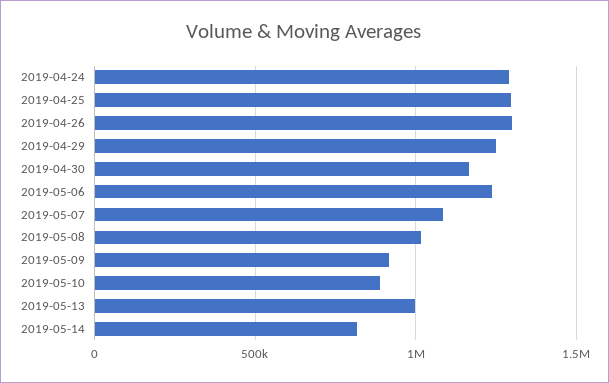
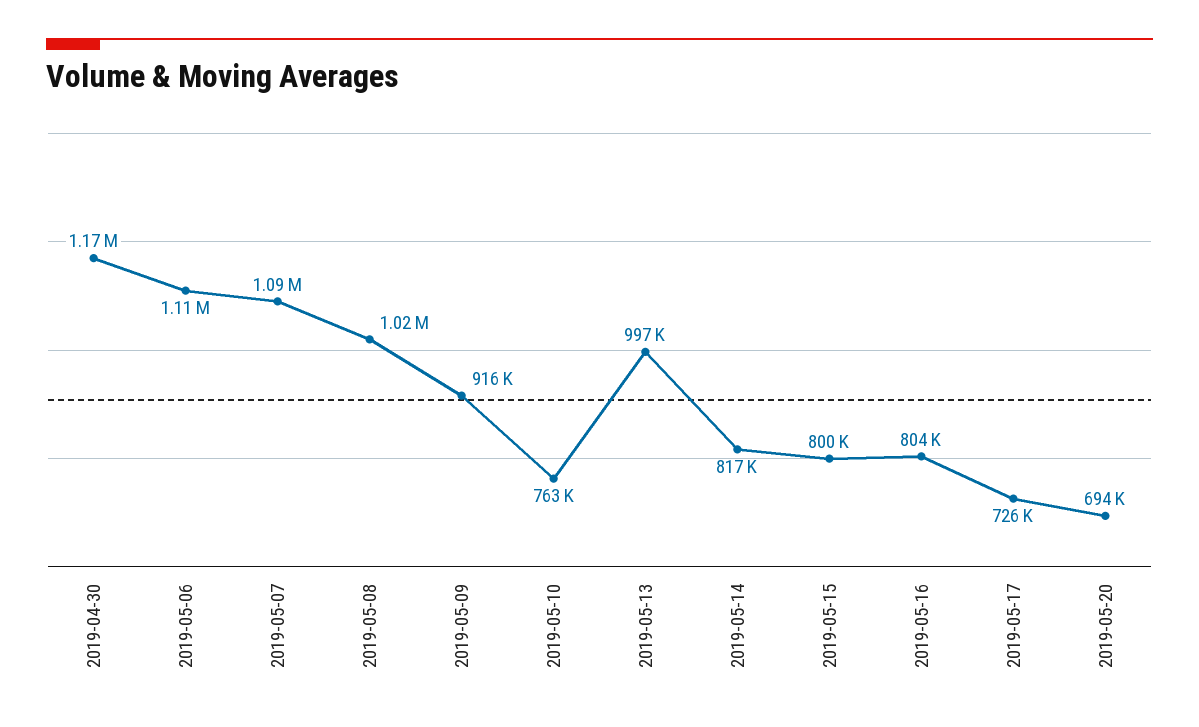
2019-04-24: 1300000 -> none
2019-04-25: 1300000 -> none
2019-04-26: 1300000 -> none
2019-04-29: 1250000 -> none
2019-05-06: 1250000 -> 1110000
2019-05-10: 900000 -> 763000
2019-05-15: none -> 800000
2019-05-16: none -> 804000
2019-05-17: none -> 726000
2019-05-20: none -> 694000

